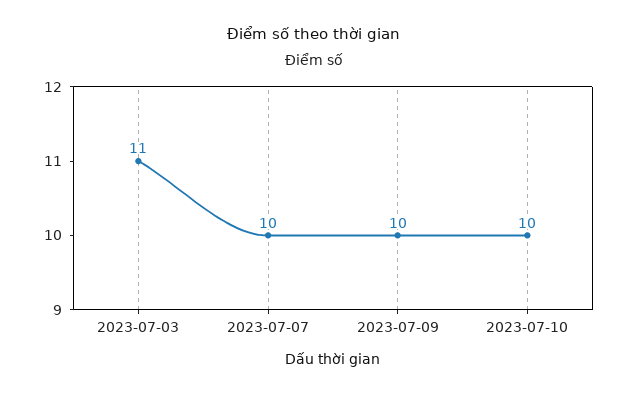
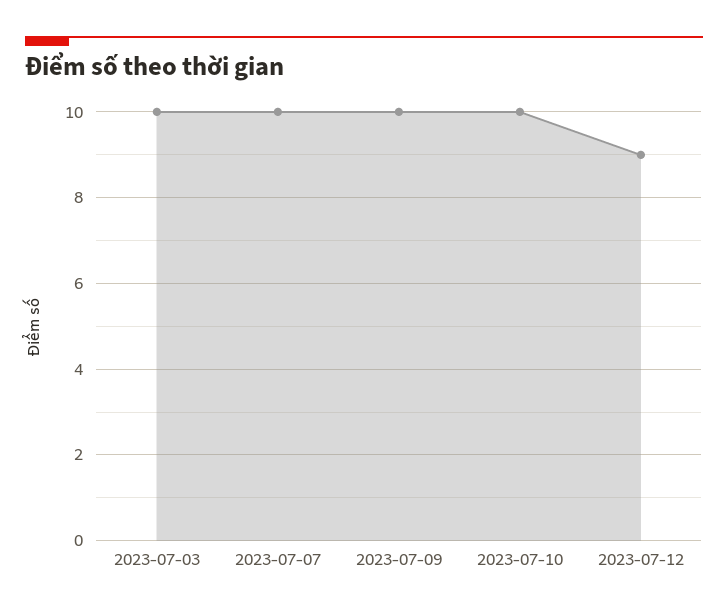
2023-07-03: 11 -> 10
2023-07-12: none -> 9

